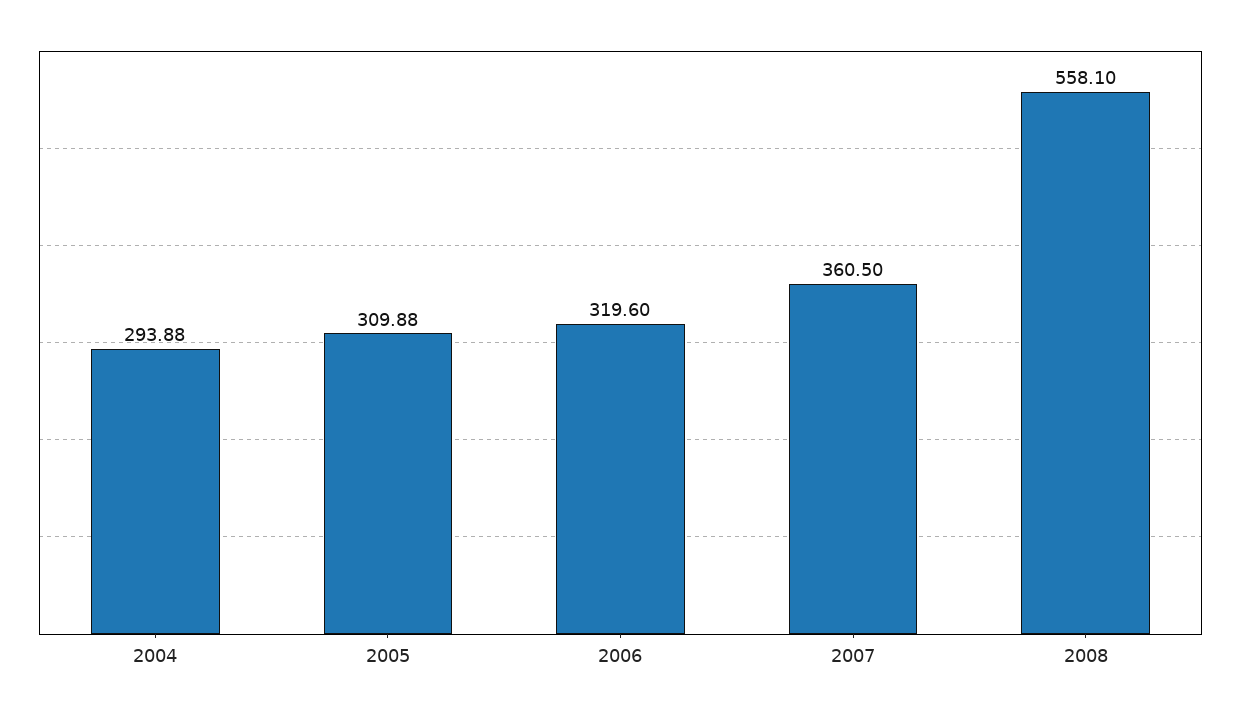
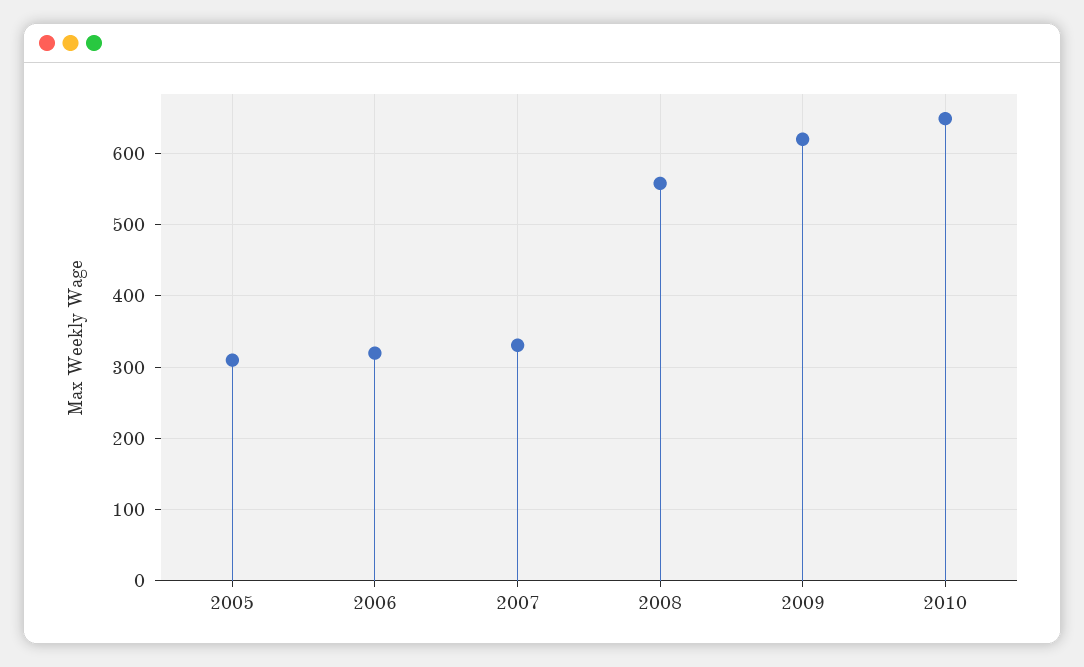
2004: 293.88 -> none
2007: 360.5 -> 330
2009: none -> 620
2010: none -> 650

